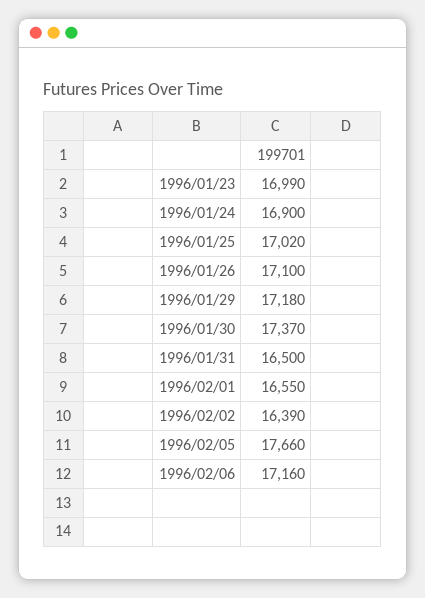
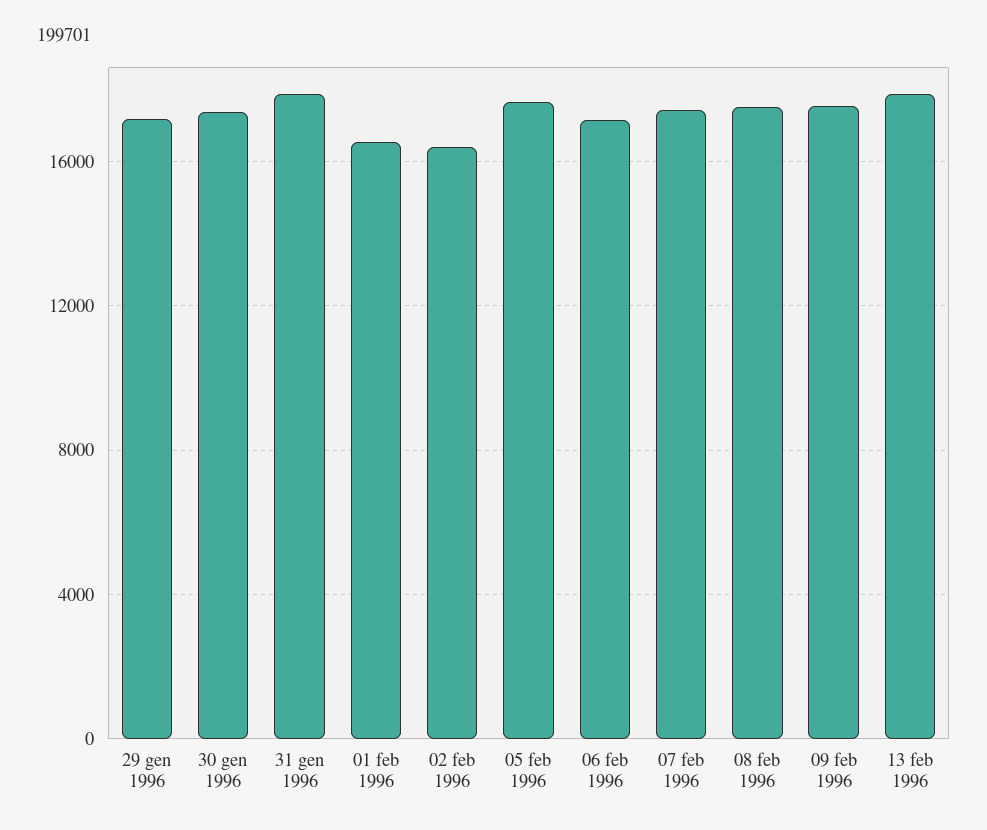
1996/01/23: 16990 -> none
1996/01/24: 16900 -> none
1996/01/25: 17020 -> none
1996/01/26: 17100 -> none
1996/01/31: 16500 -> 18000
07 feb 1996: none -> 17500
08 feb 1996: none -> 17500
09 feb 1996: none -> 17500
13 feb 1996: none -> 18000

